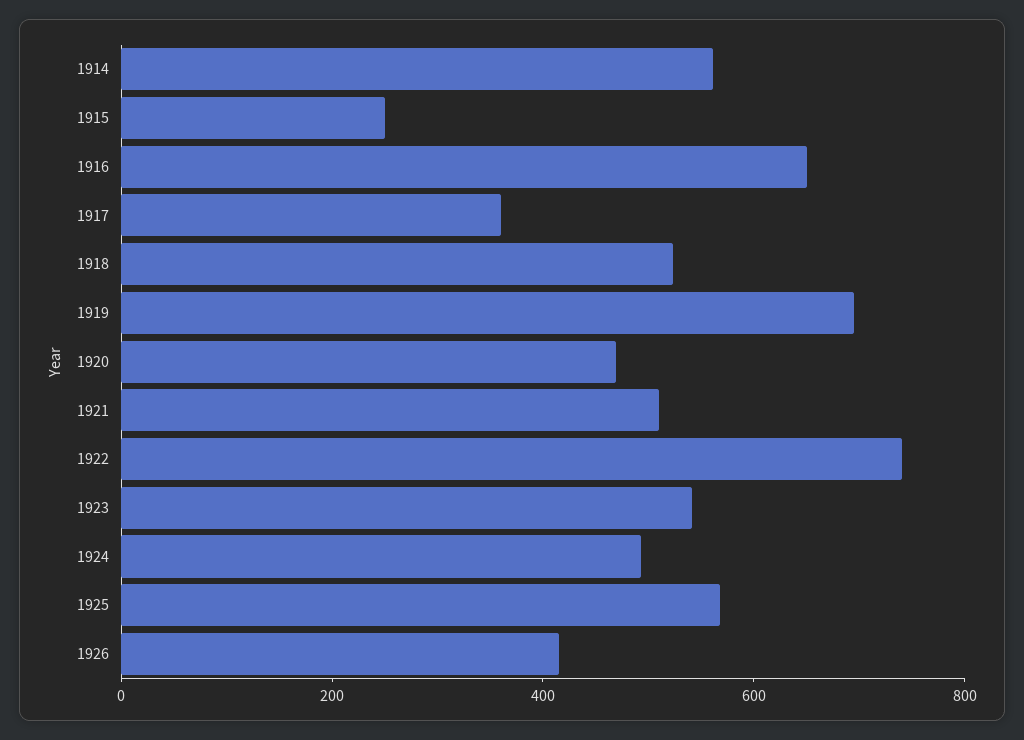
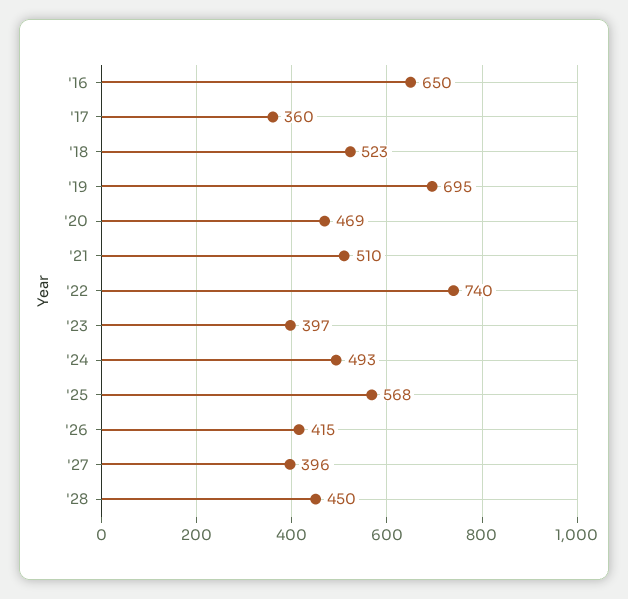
1914: 550 -> none
1915: 250 -> none
1923: 550 -> 397
'27: none -> 396
'28: none -> 450

